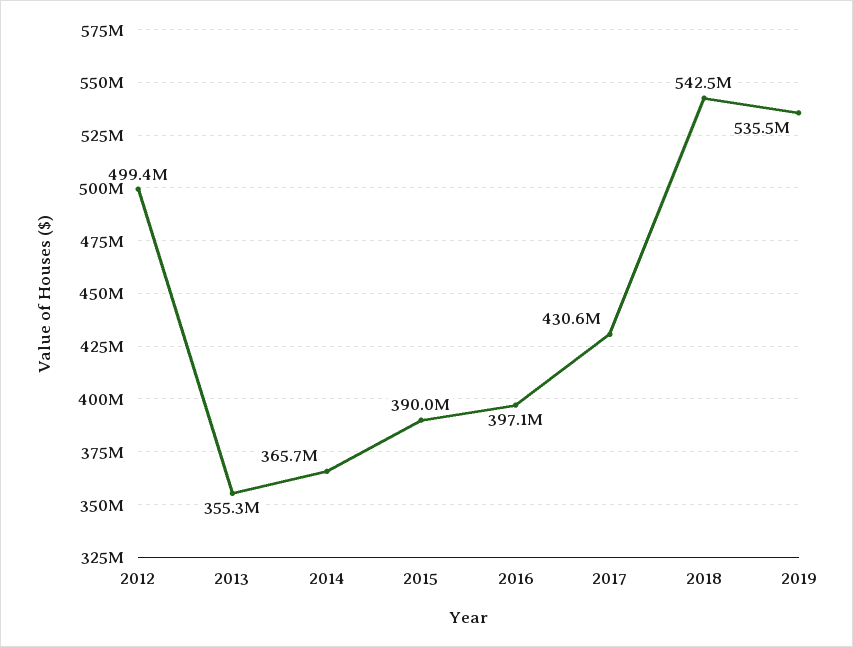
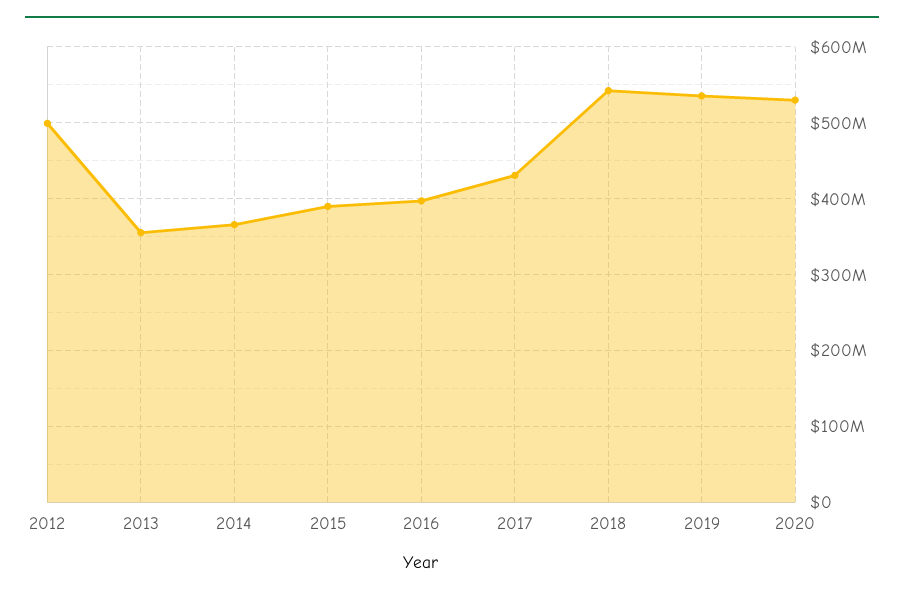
2020: none -> 530000000

